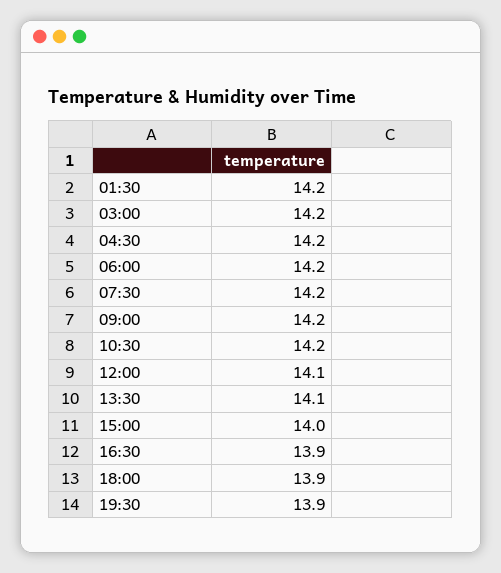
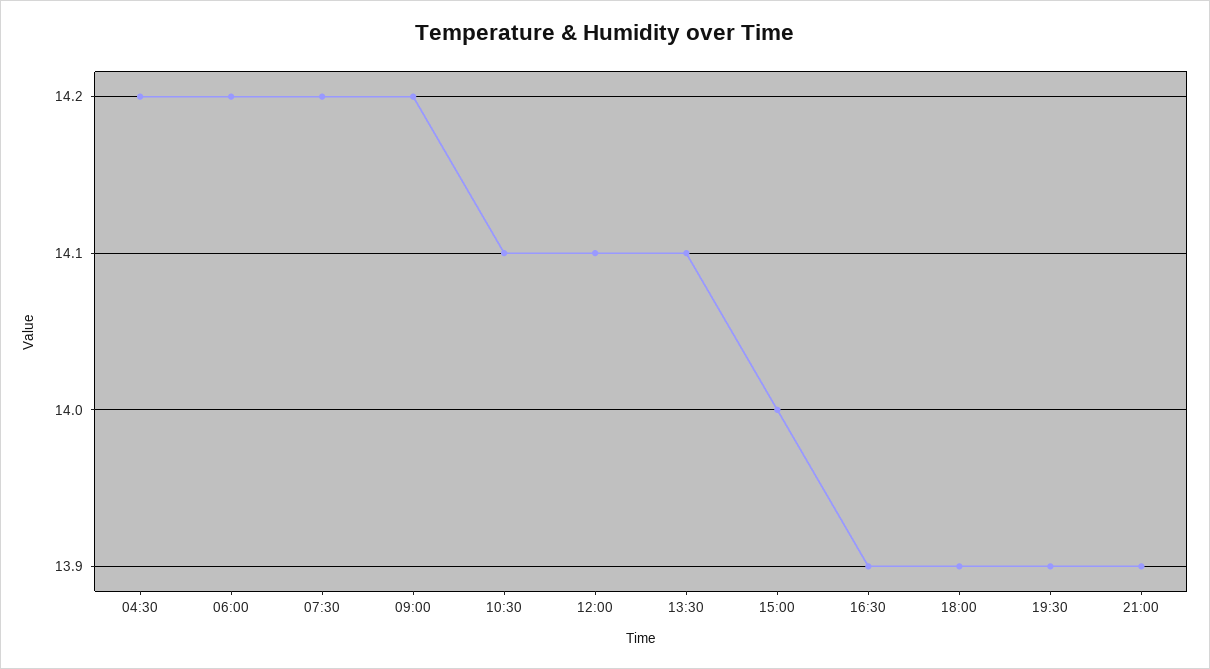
01:30: 14.2 -> none
03:00: 14.2 -> none
10:30: 14.2 -> 14.1
21:00: none -> 13.9

